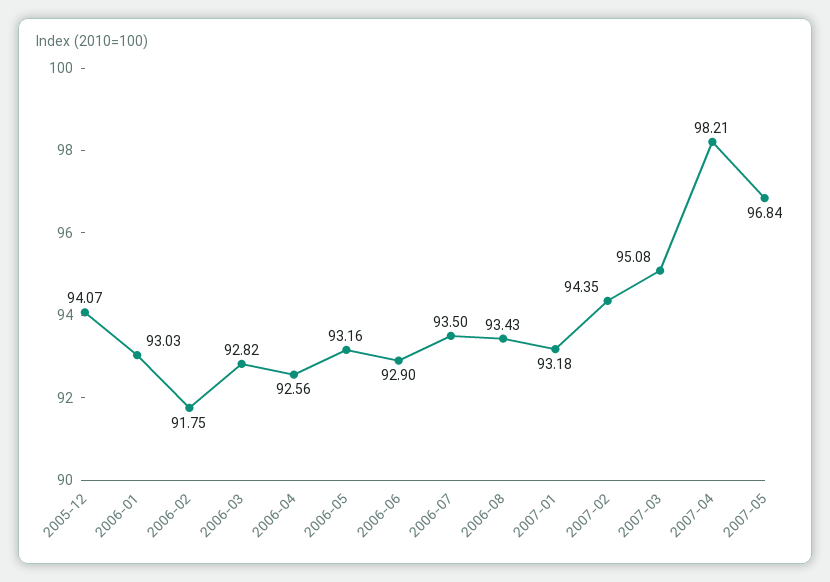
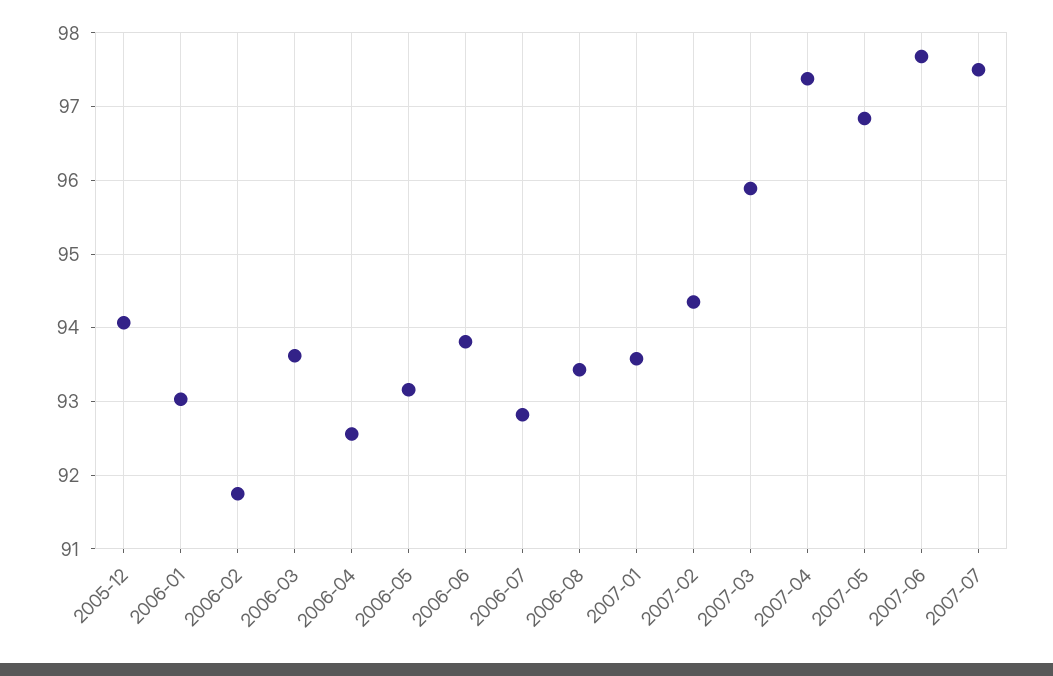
2006-03: 92.82 -> 93.6
2006-06: 92.9 -> 93.8
2006-07: 93.5 -> 92.8
2007-01: 93.18 -> 93.6
2007-03: 95.08 -> 95.9
2007-04: 98.21 -> 97.4
2007-06: none -> 97.7
2007-07: none -> 97.5

